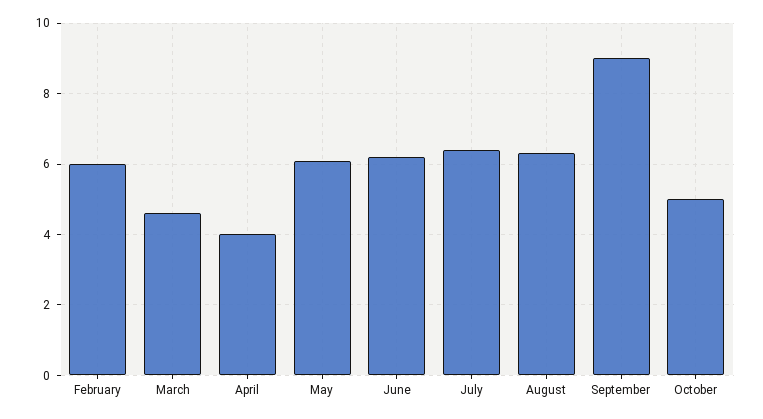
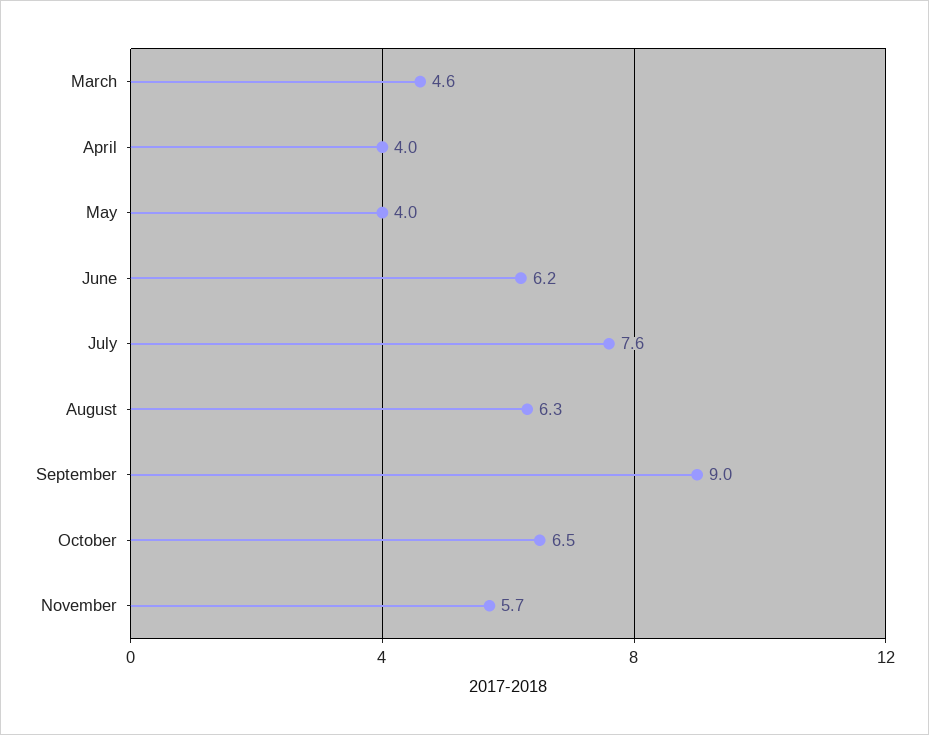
February: 6 -> none
May: 6 -> 4
July: 6.5 -> 7.6
October: 5 -> 6.5
November: none -> 5.7

